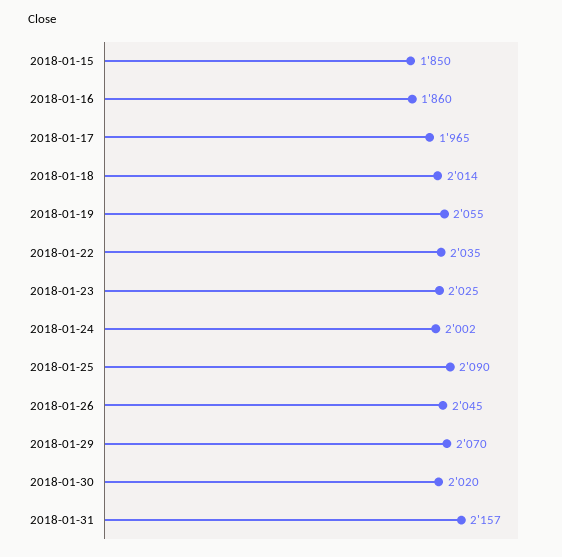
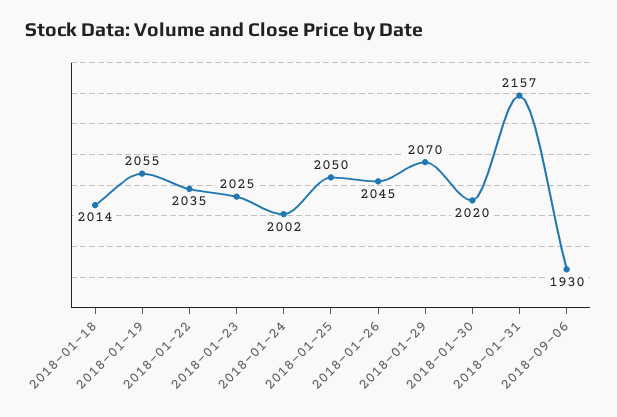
2018-01-15: 1850 -> none
2018-01-16: 1860 -> none
2018-01-17: 1965 -> none
2018-01-25: 2090 -> 2050
2018-09-06: none -> 1930

